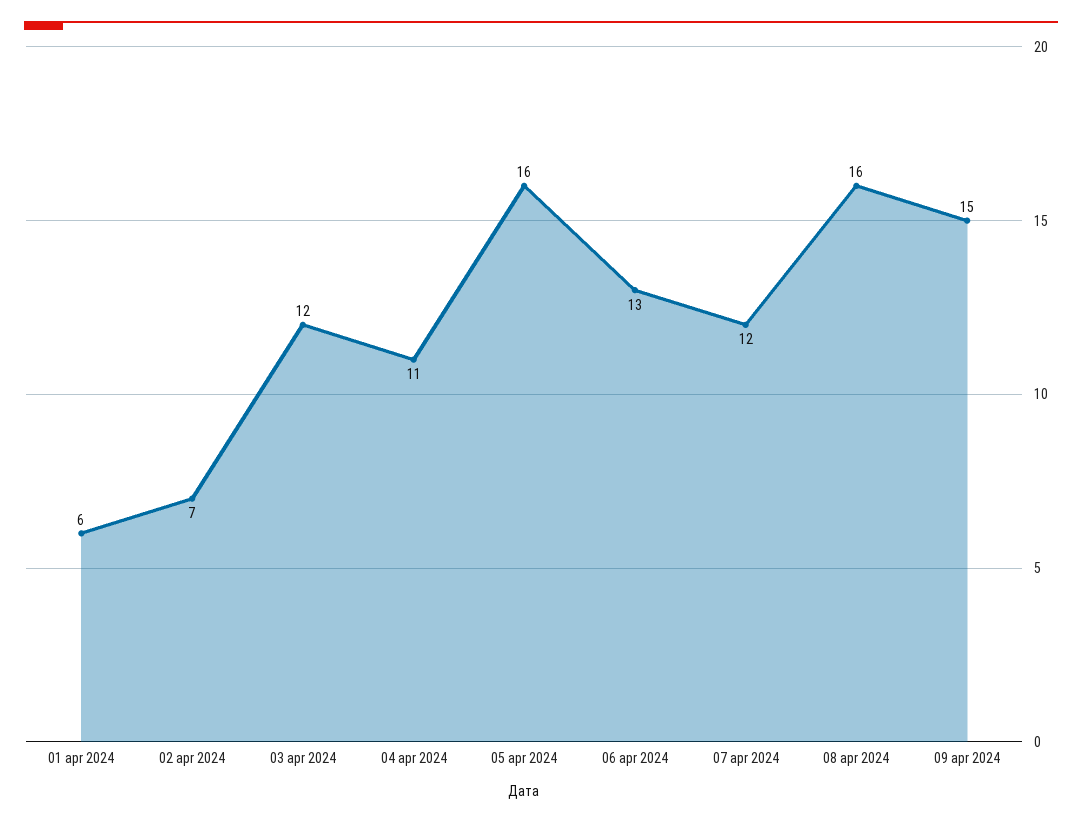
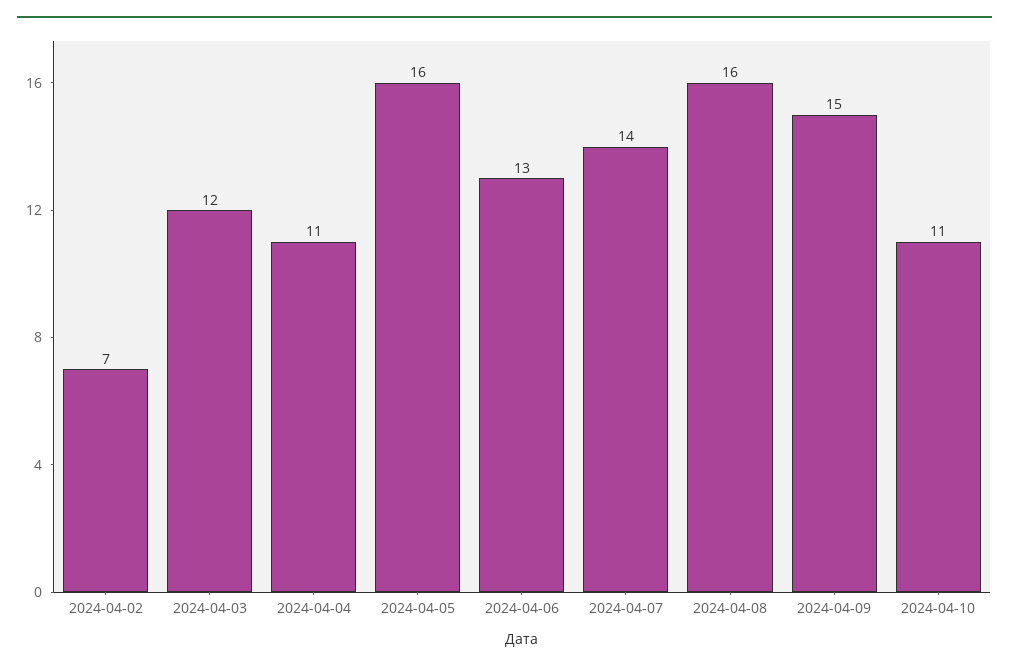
01 apr 2024: 6 -> none
07 apr 2024: 12 -> 14
2024-04-10: none -> 11

